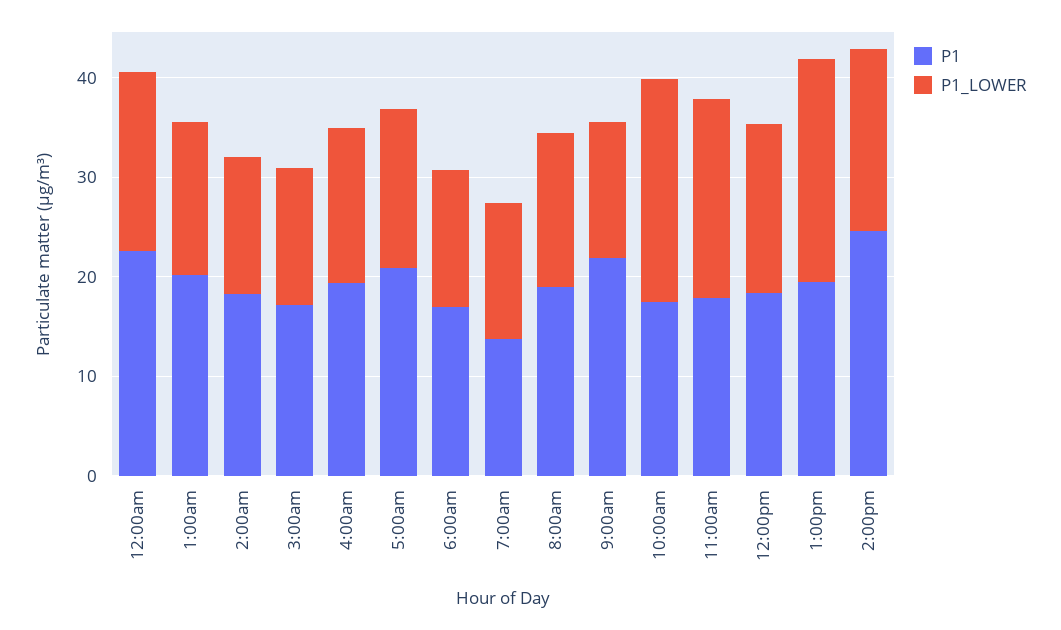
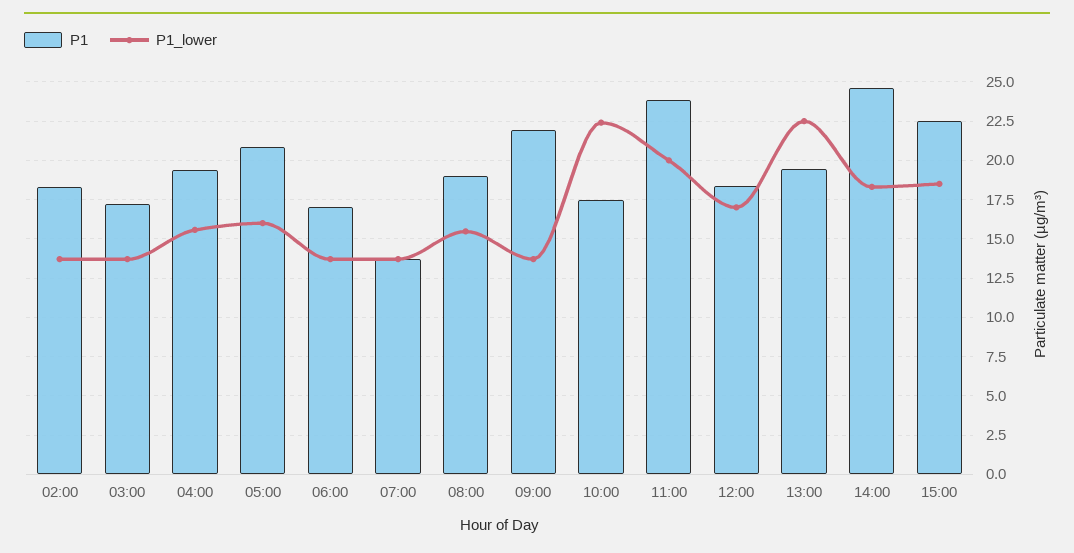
P1, 12:00am: 22 -> none
P1_LOWER, 12:00am: 18 -> none
P1, 1:00am: 20 -> none
P1_LOWER, 1:00am: 16 -> none
P1, 11:00am: 18 -> 24
P1, 15:00: none -> 22.5
P1_LOWER, 15:00: none -> 18.5

